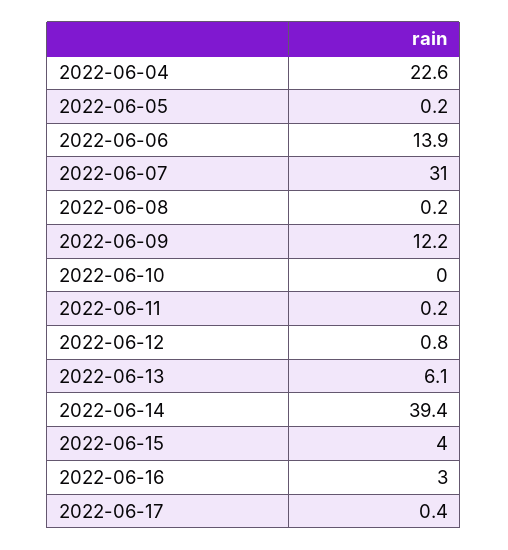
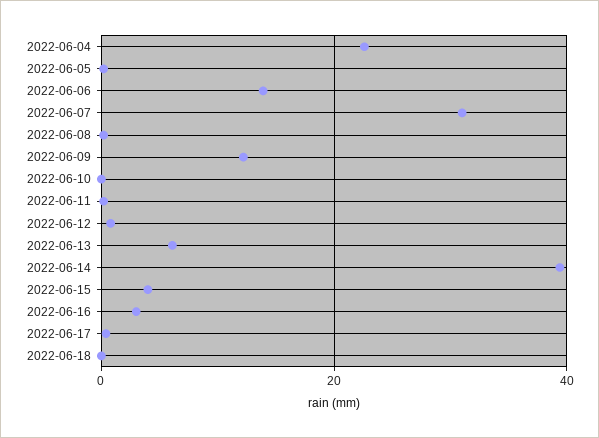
2022-06-18: none -> 0

